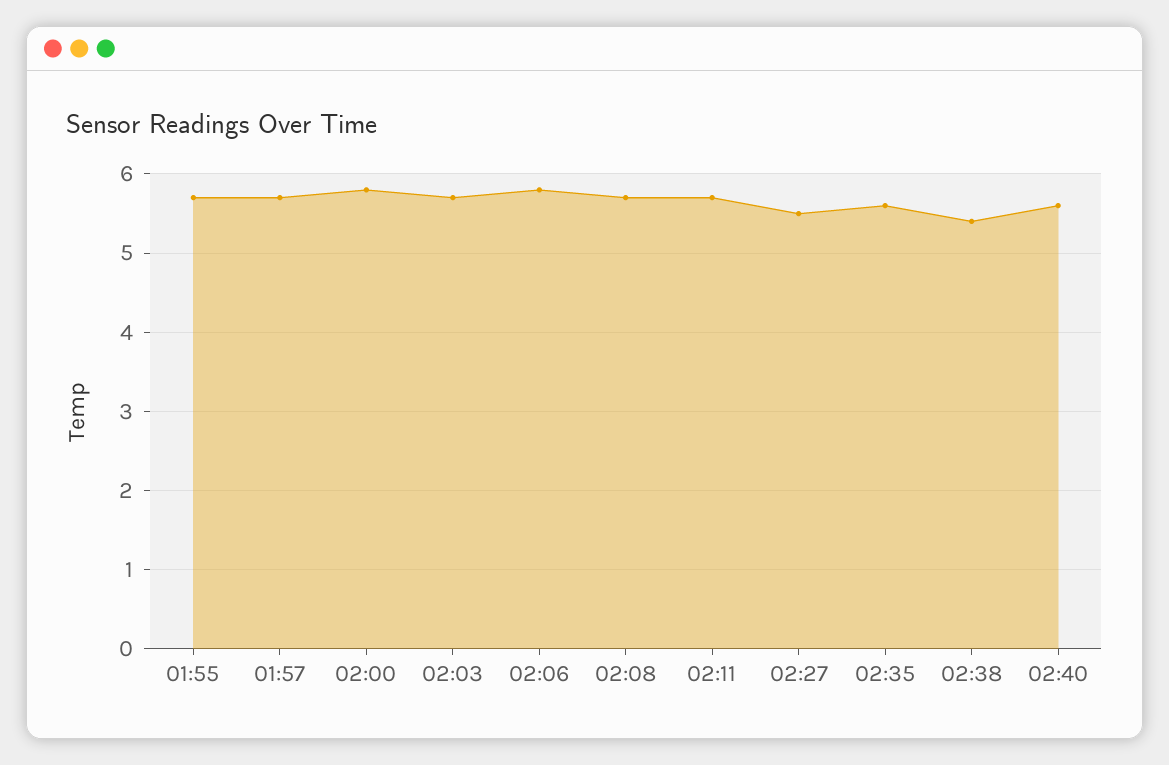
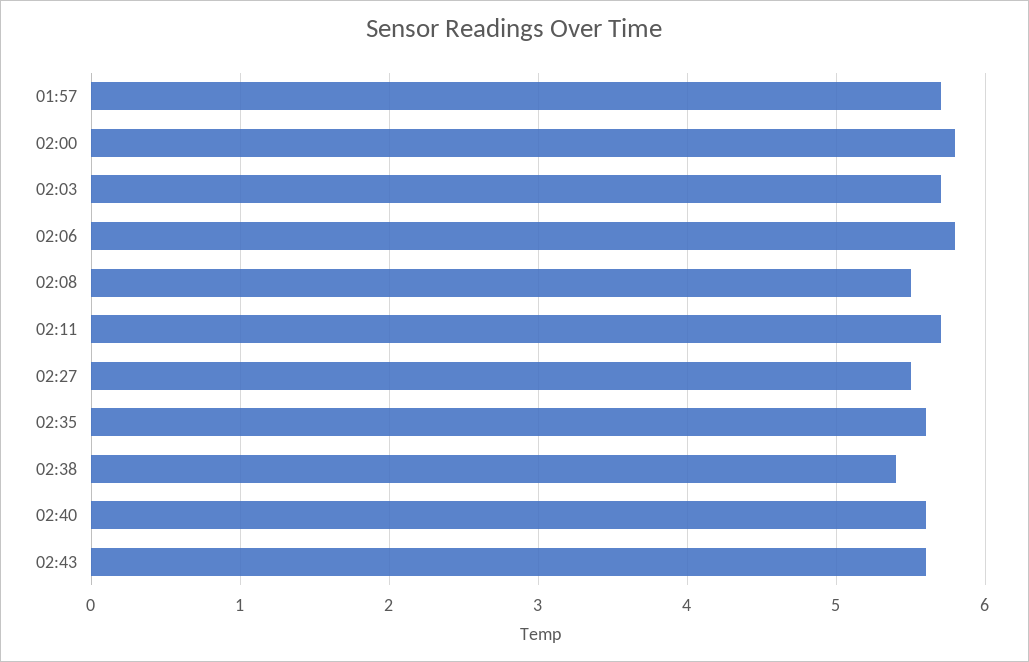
01:55: 5.7 -> none
02:08: 5.7 -> 5.5
02:43: none -> 5.6

